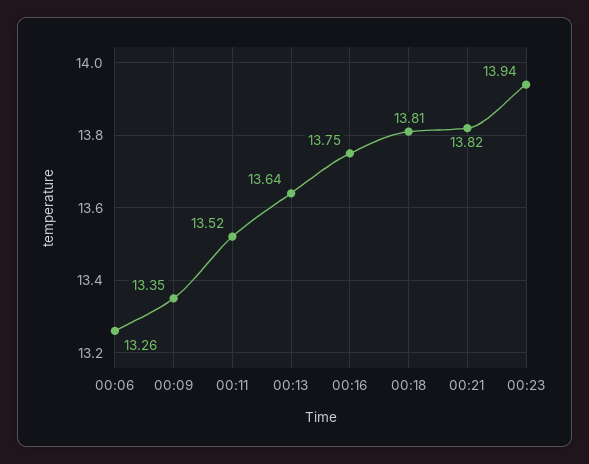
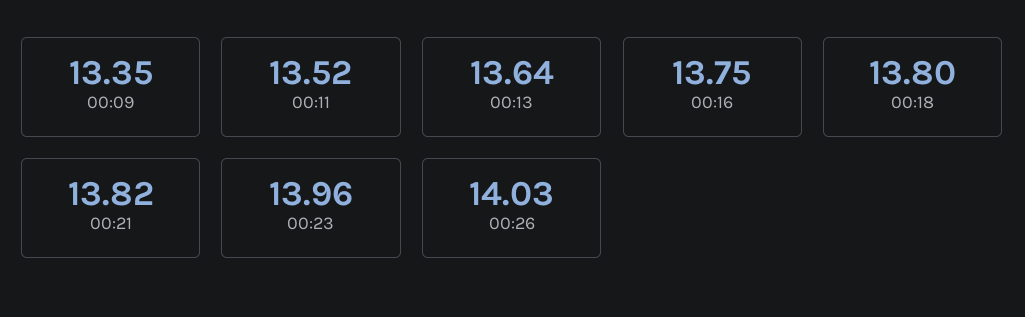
00:06: 13.26 -> none
00:18: 13.81 -> 13.8
00:23: 13.94 -> 13.96
00:26: none -> 14.03

